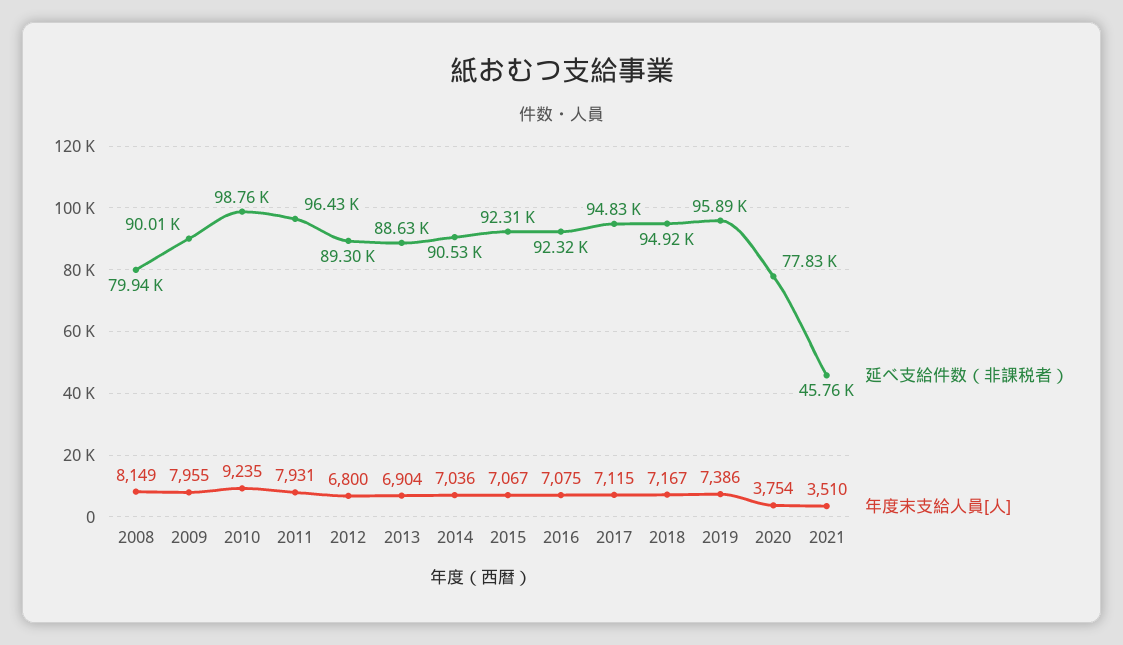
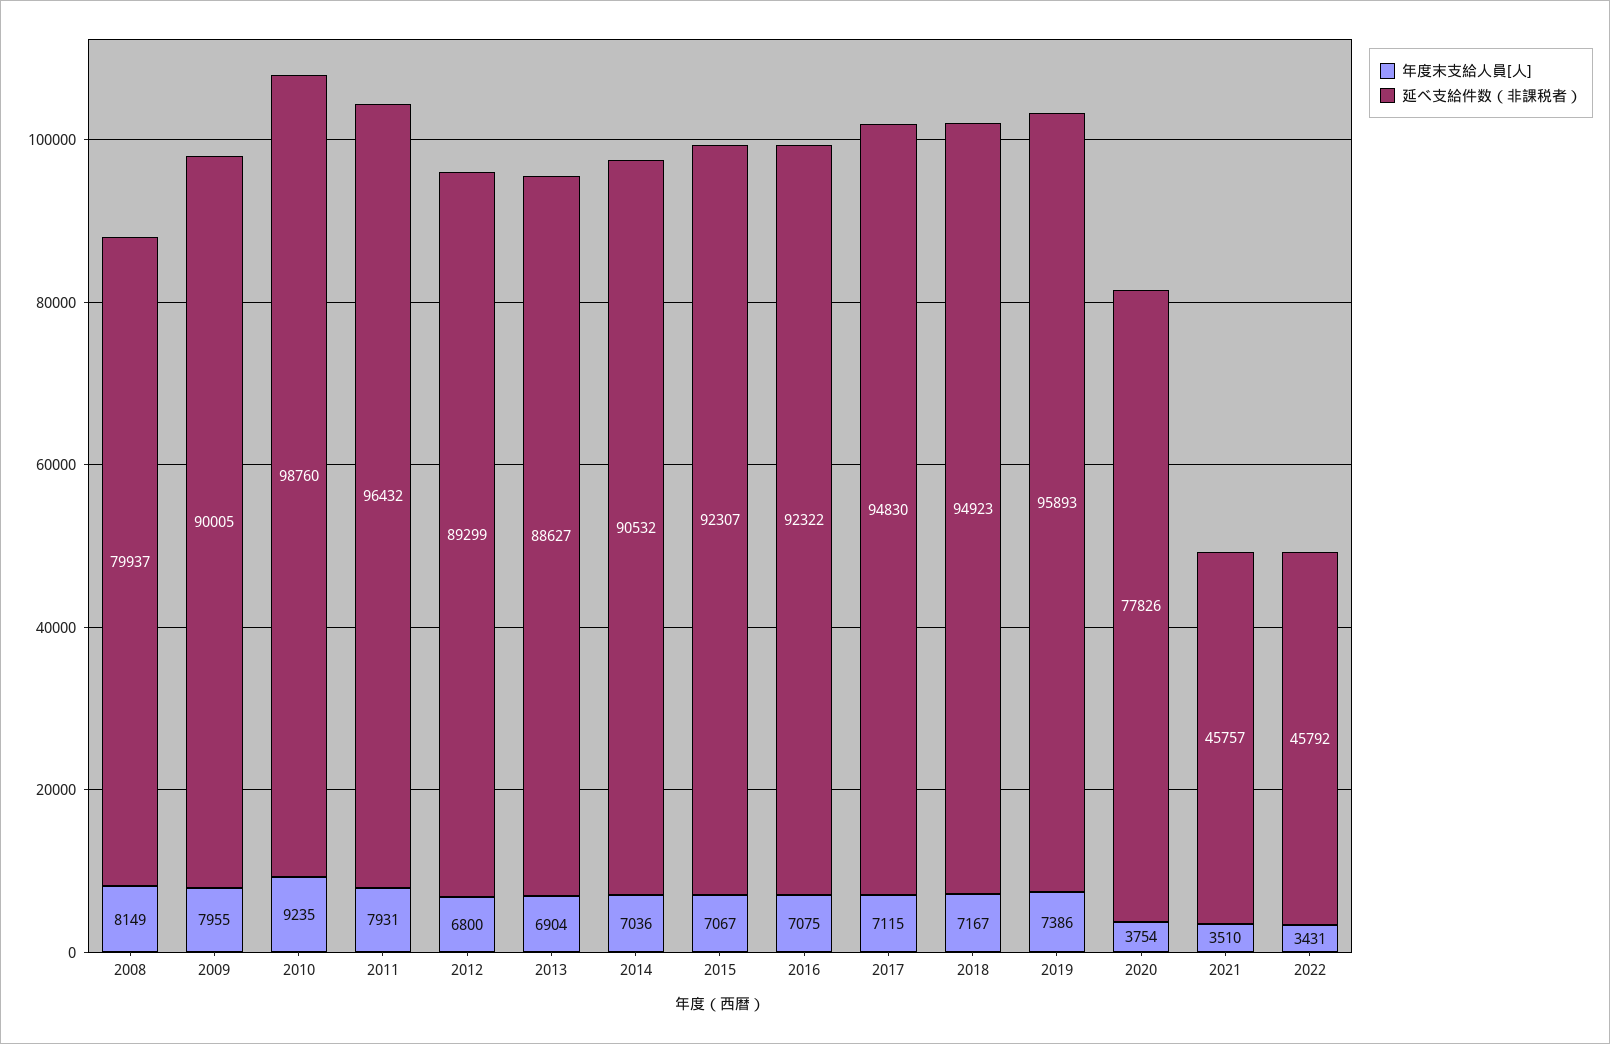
年度末支給人員[人], 2022: none -> 3431
延べ支給件数（非課税者）, 2022: none -> 45792

